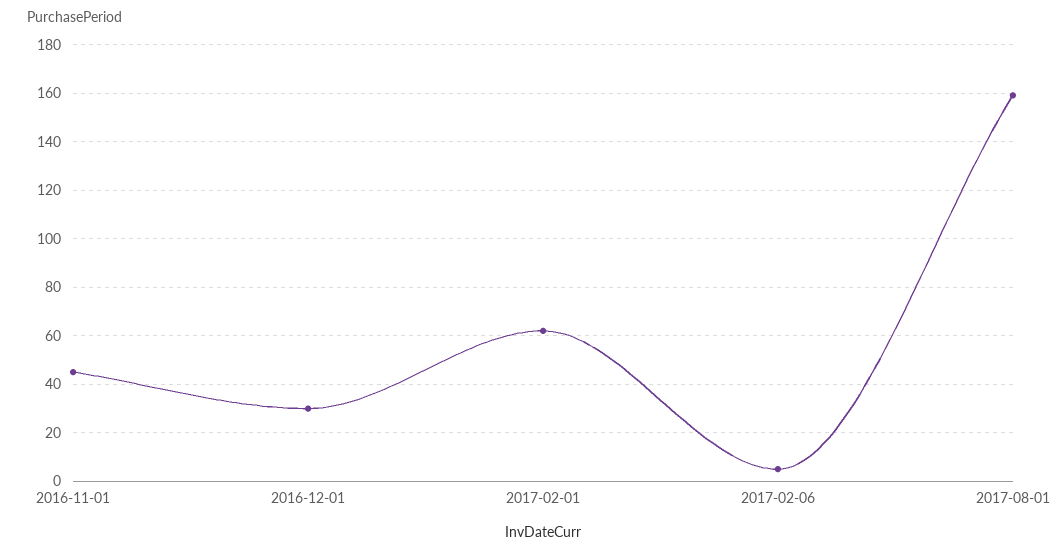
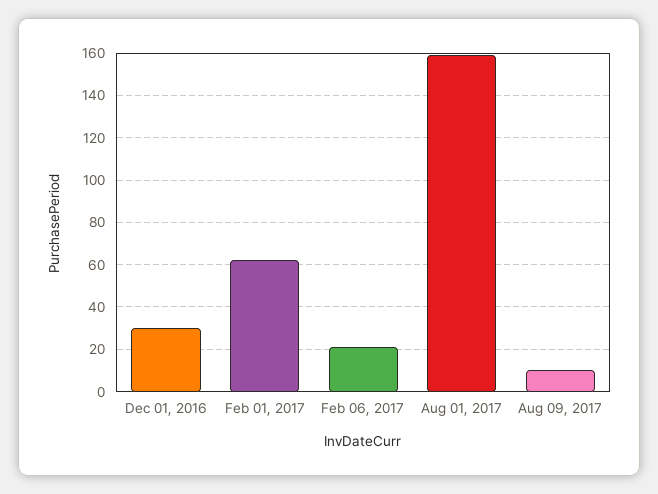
2016-11-01: 45 -> none
2017-02-06: 5 -> 20
Aug 09, 2017: none -> 10

